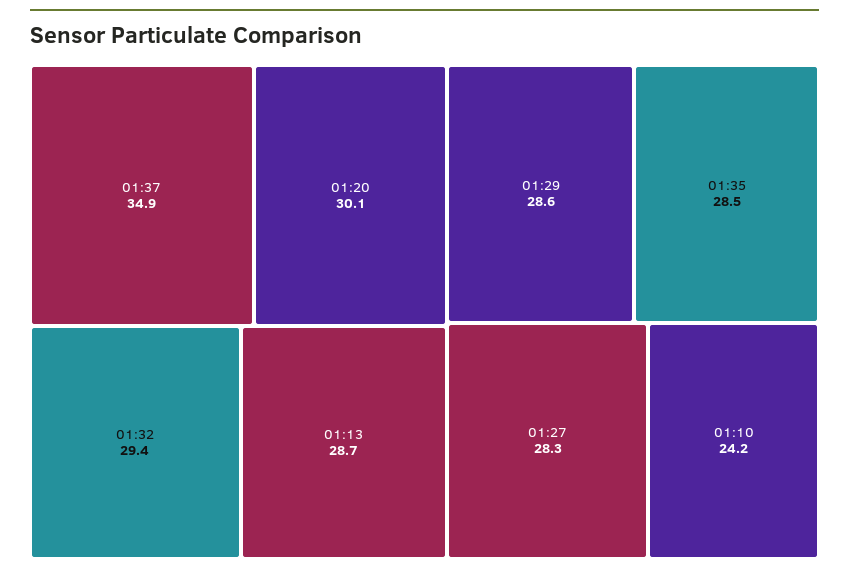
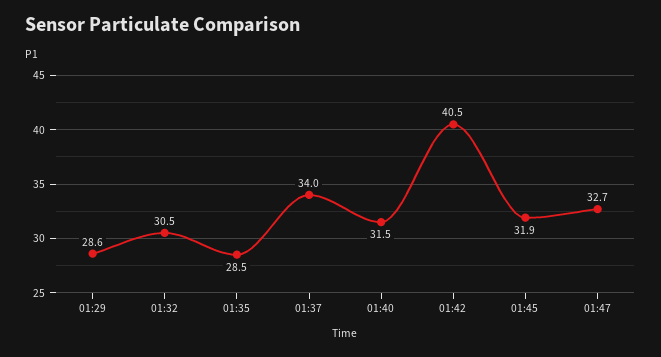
01:37: 34.9 -> 34
01:20: 30.1 -> none
01:32: 29.4 -> 30.5
01:13: 28.7 -> none
01:27: 28.3 -> none
01:10: 24.2 -> none
01:40: none -> 31.5
01:42: none -> 40.5
01:45: none -> 31.9
01:47: none -> 32.7

